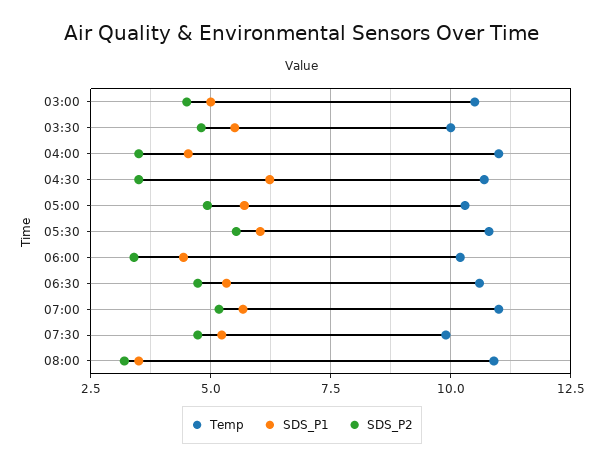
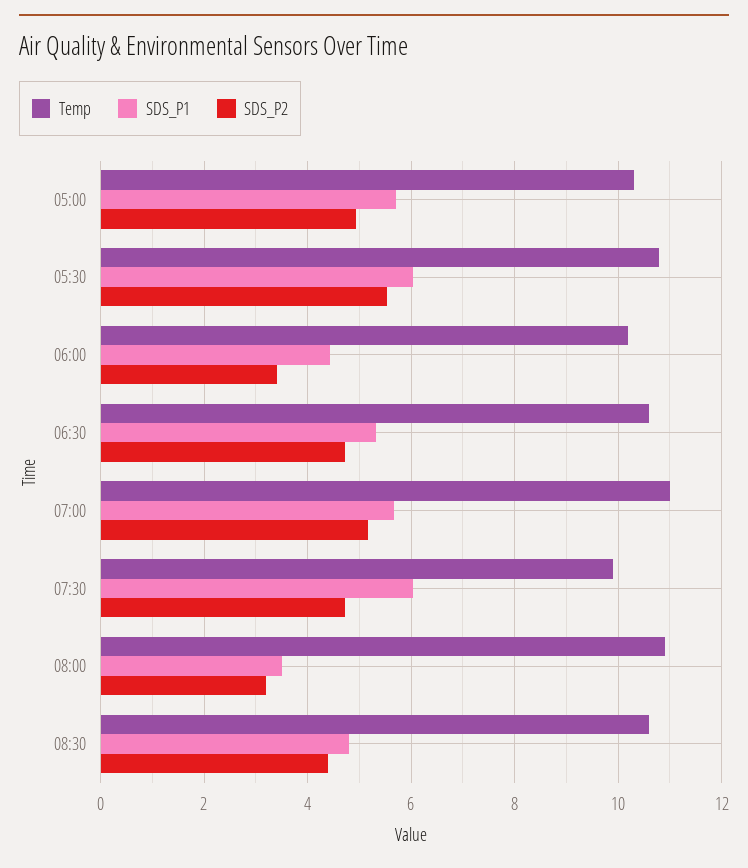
Temp, 03:00: 10.5 -> none
SDS_P1, 03:00: 5 -> none
SDS_P2, 03:00: 4.5 -> none
Temp, 03:30: 10 -> none
SDS_P1, 03:30: 5.5 -> none
SDS_P2, 03:30: 4.75 -> none
Temp, 04:00: 11 -> none
SDS_P1, 04:00: 4.5 -> none
SDS_P2, 04:00: 3.5 -> none
Temp, 04:30: 10.75 -> none
SDS_P1, 04:30: 6.25 -> none
SDS_P2, 04:30: 3.5 -> none
SDS_P1, 07:30: 5.25 -> 6
Temp, 08:30: none -> 10.6
SDS_P1, 08:30: none -> 4.8
SDS_P2, 08:30: none -> 4.4

